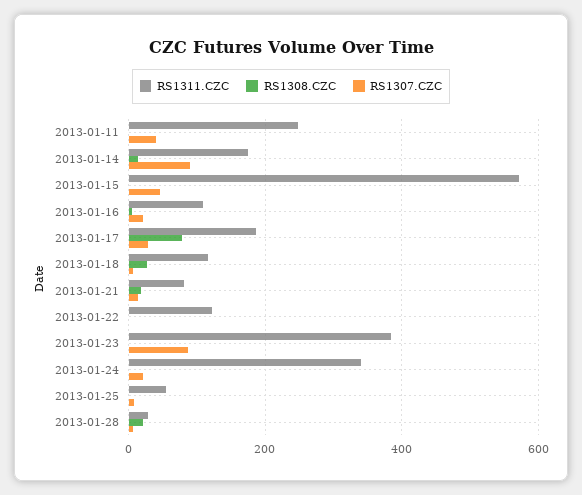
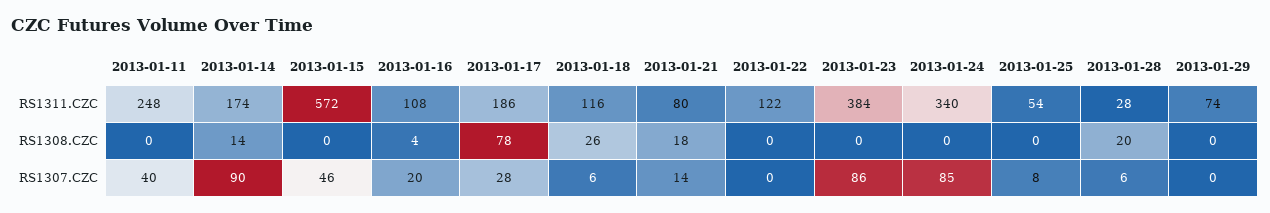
RS1307.CZC, 2013-01-24: 20 -> 85
RS1311.CZC, 2013-01-29: none -> 74
RS1308.CZC, 2013-01-29: none -> 0
RS1307.CZC, 2013-01-29: none -> 0

